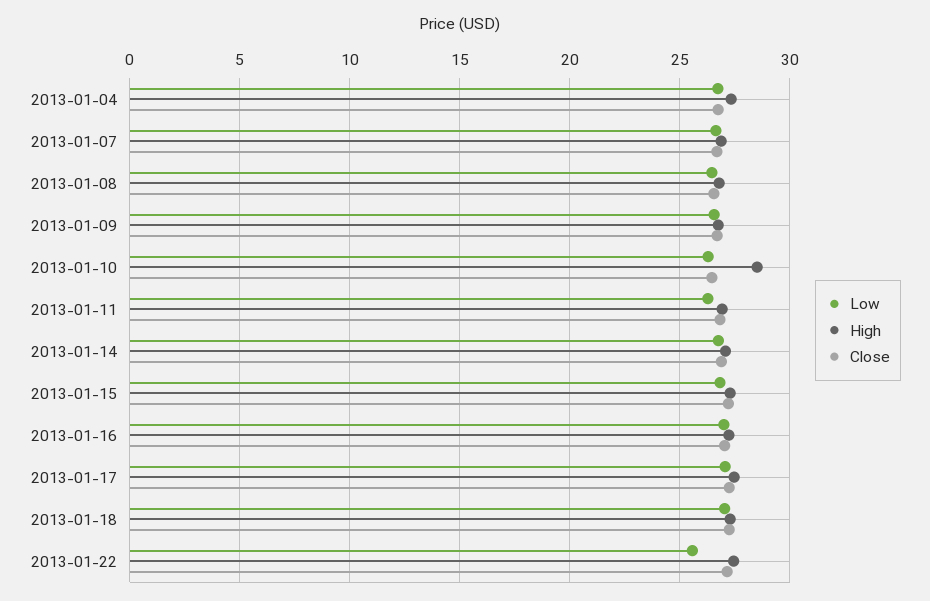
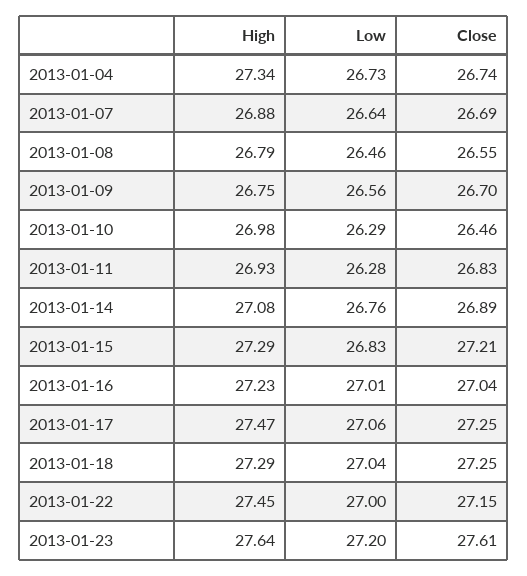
High, 2013-01-10: 28.5 -> 26.98
Low, 2013-01-22: 25.5 -> 27
High, 2013-01-23: none -> 27.64
Low, 2013-01-23: none -> 27.2
Close, 2013-01-23: none -> 27.61

